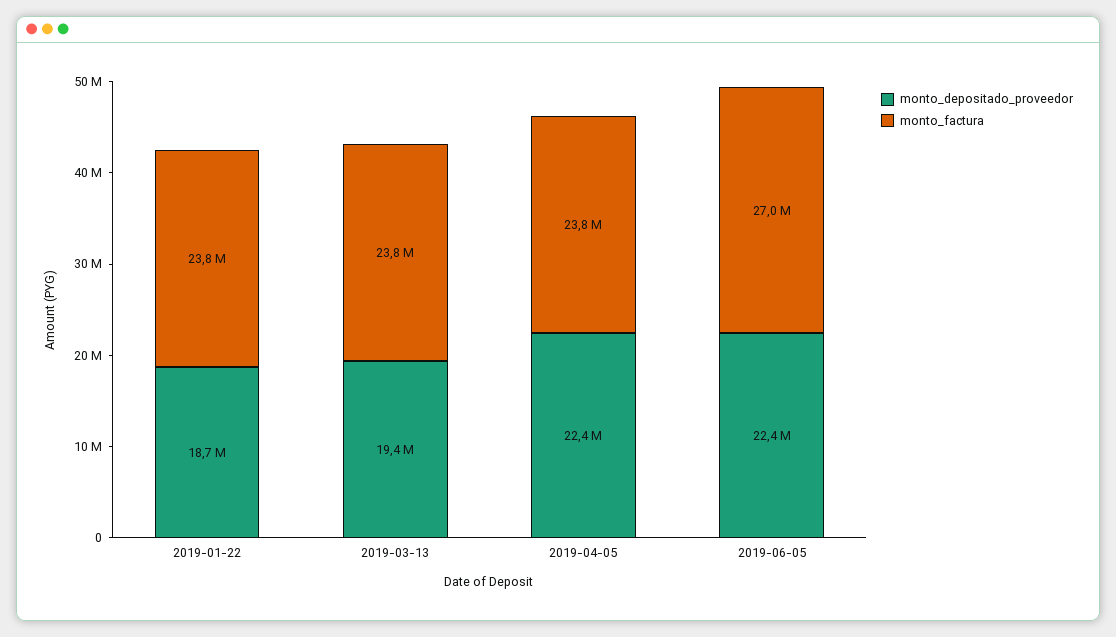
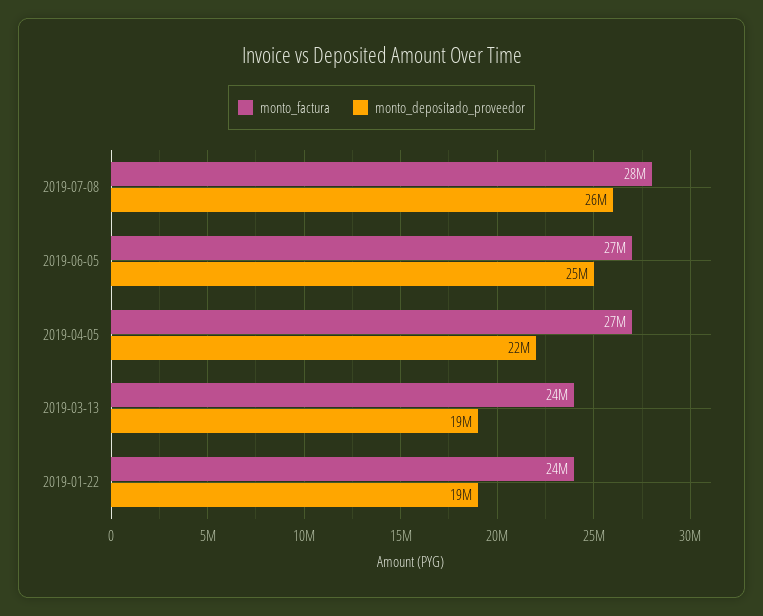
monto_factura, 2019-04-05: 23800000 -> 27000000
monto_depositado_proveedor, 2019-06-05: 22400000 -> 25000000
monto_factura, 2019-07-08: none -> 28000000
monto_depositado_proveedor, 2019-07-08: none -> 26000000

